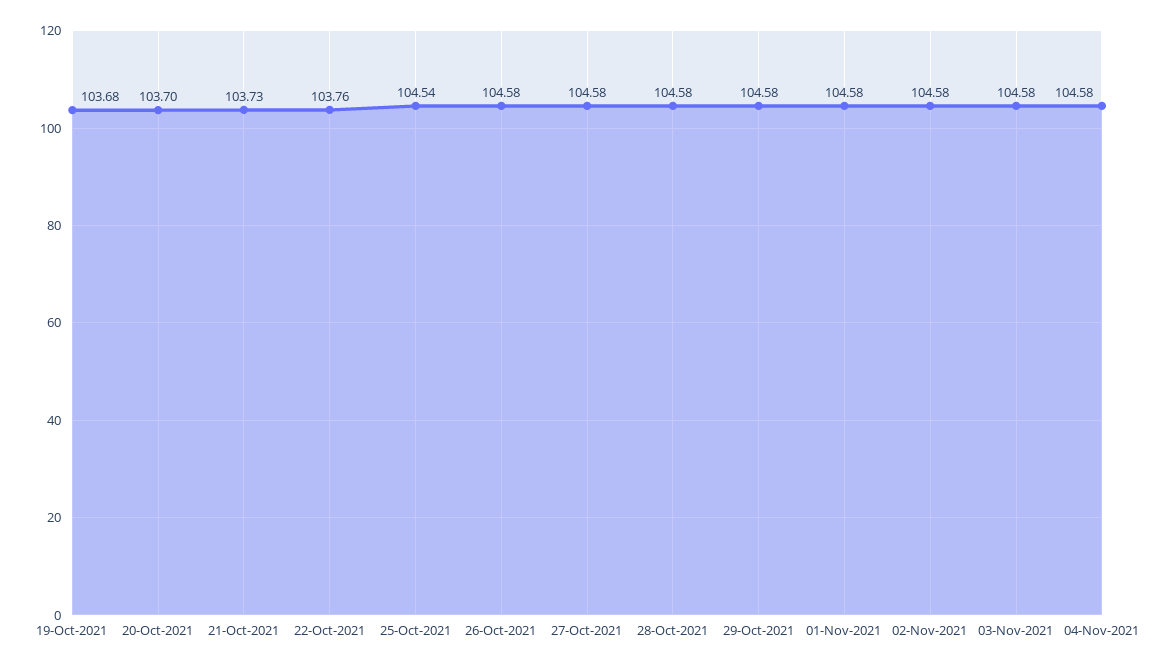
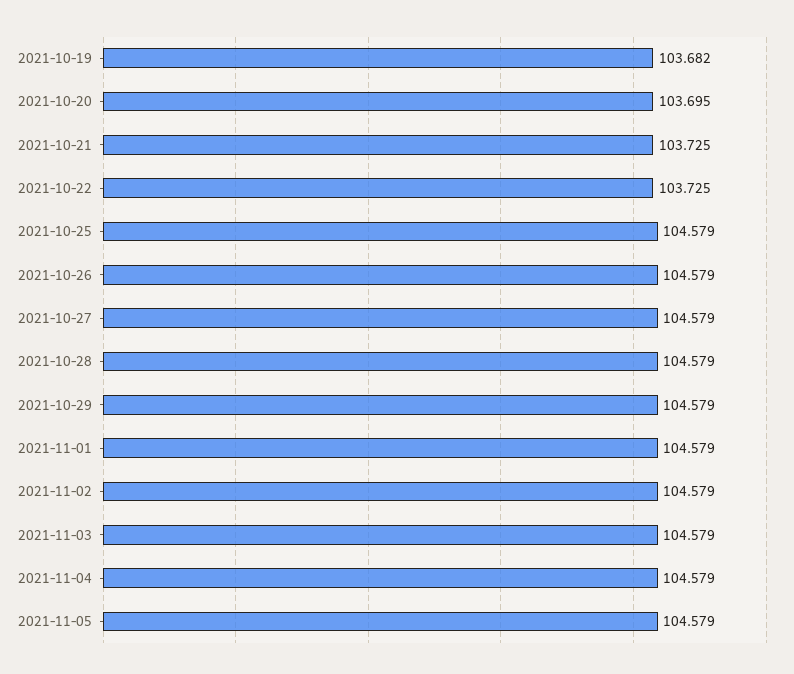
22-Oct-2021: 103.76 -> 103.725
25-Oct-2021: 104.54 -> 104.579
2021-11-05: none -> 104.579

